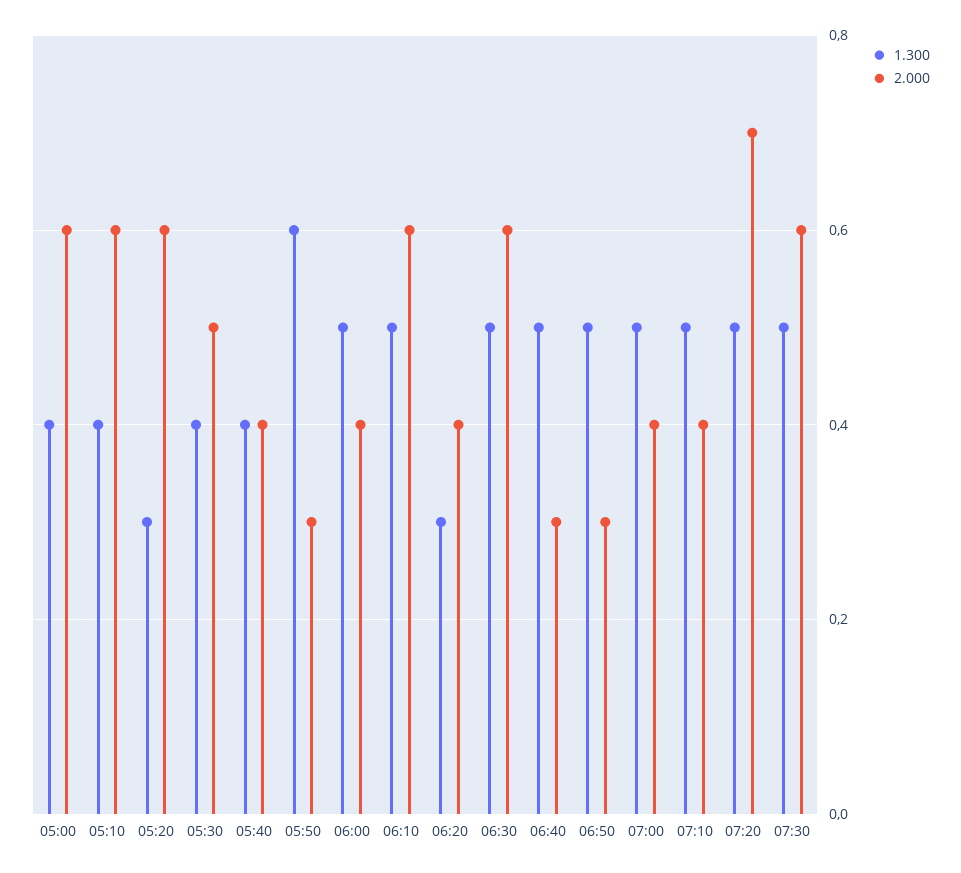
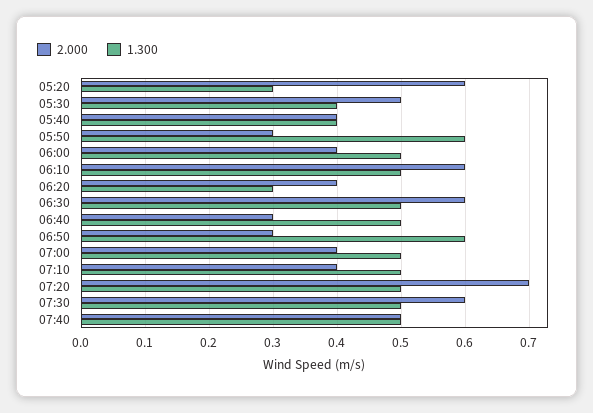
1.300, 05:00: 0.4 -> none
2.000, 05:00: 0.6 -> none
1.300, 05:10: 0.4 -> none
2.000, 05:10: 0.6 -> none
1.300, 06:50: 0.5 -> 0.6
2.000, 07:40: none -> 0.5
1.300, 07:40: none -> 0.5

